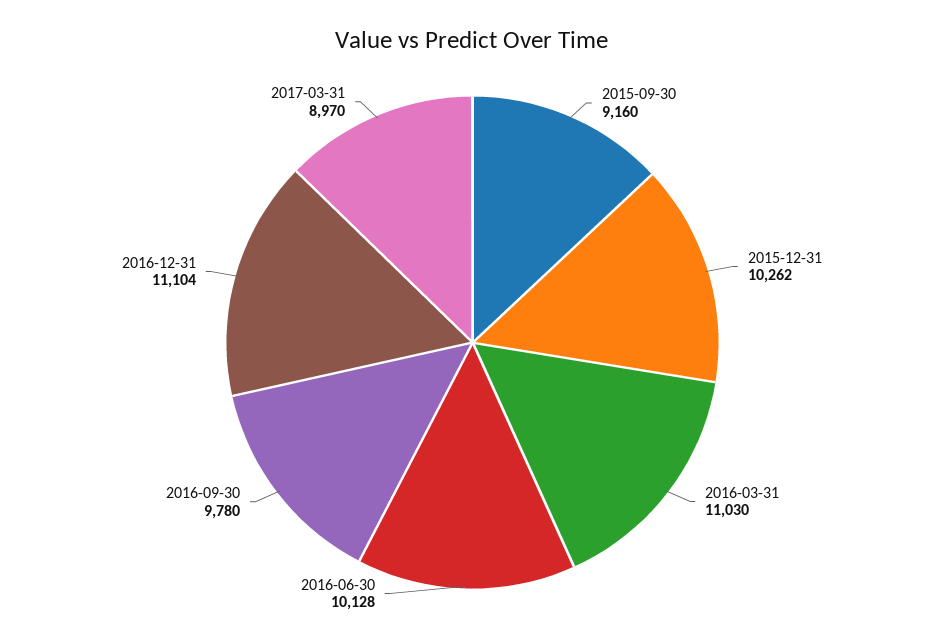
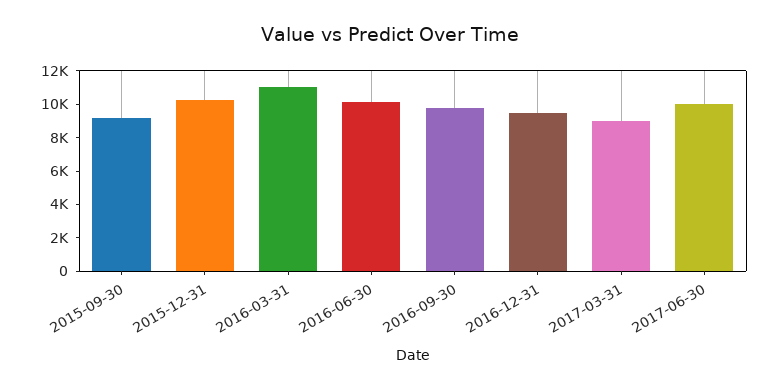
2016-12-31: 11104 -> 9500
2017-06-30: none -> 10000

